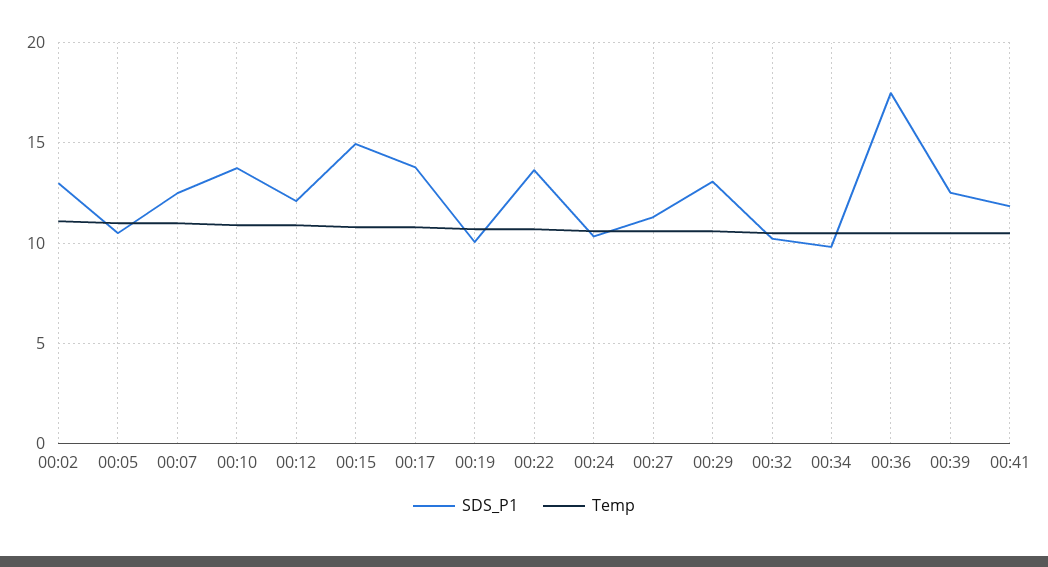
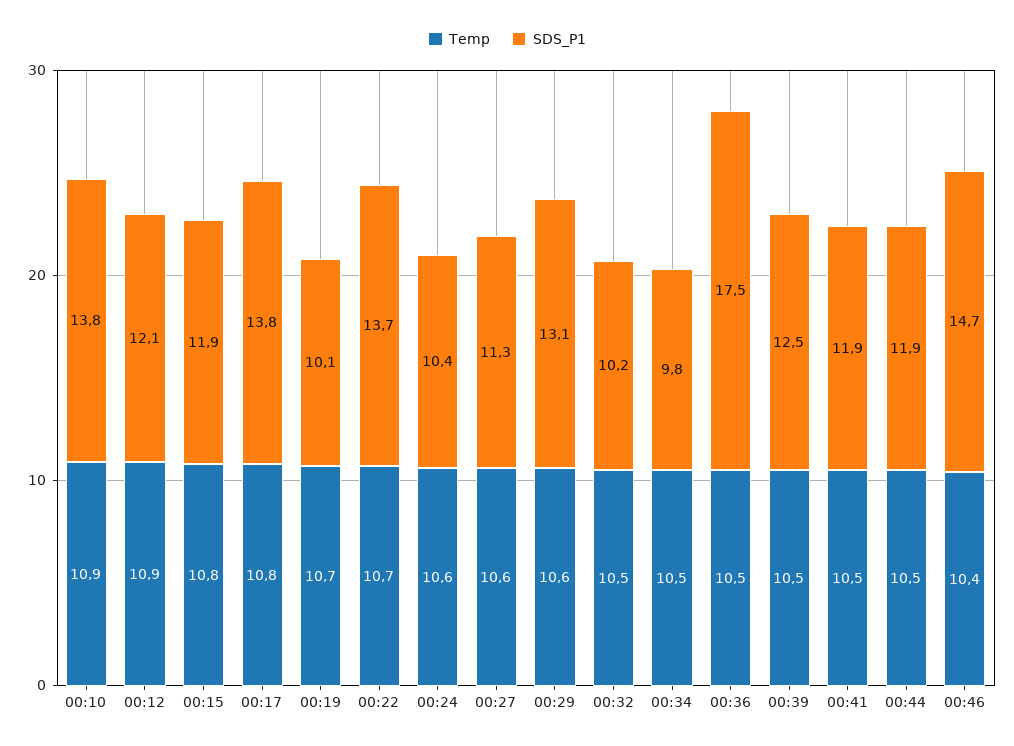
SDS_P1, 00:02: 13 -> none
Temp, 00:02: 11 -> none
SDS_P1, 00:05: 10.5 -> none
Temp, 00:05: 11 -> none
SDS_P1, 00:07: 12.5 -> none
Temp, 00:07: 11 -> none
SDS_P1, 00:15: 15 -> 11.9
Temp, 00:44: none -> 10.5
SDS_P1, 00:44: none -> 11.9
Temp, 00:46: none -> 10.4
SDS_P1, 00:46: none -> 14.7

